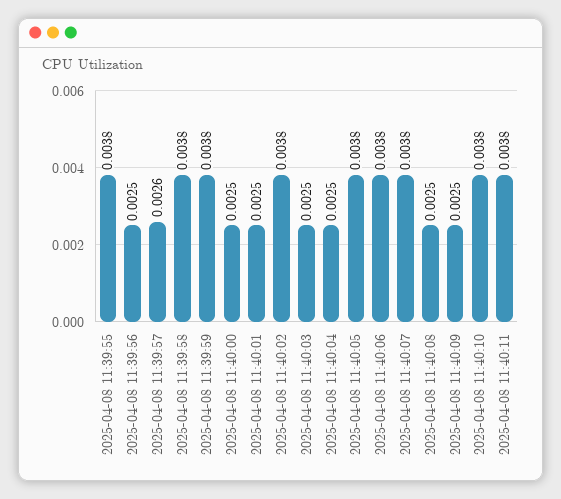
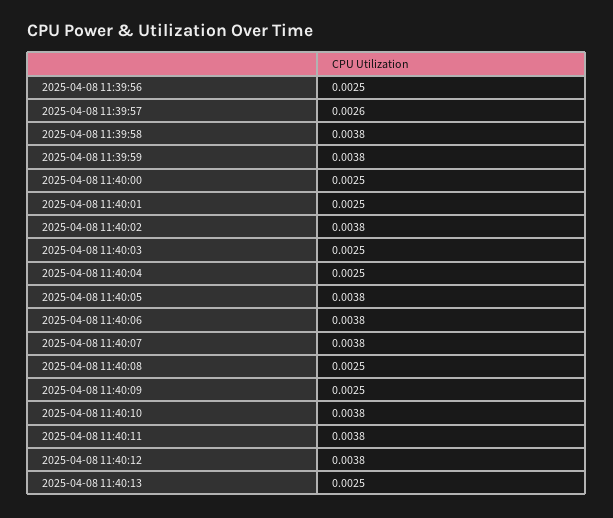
2025-04-08 11:39:55: 0.0038 -> none
2025-04-08 11:40:12: none -> 0.0038
2025-04-08 11:40:13: none -> 0.0025

